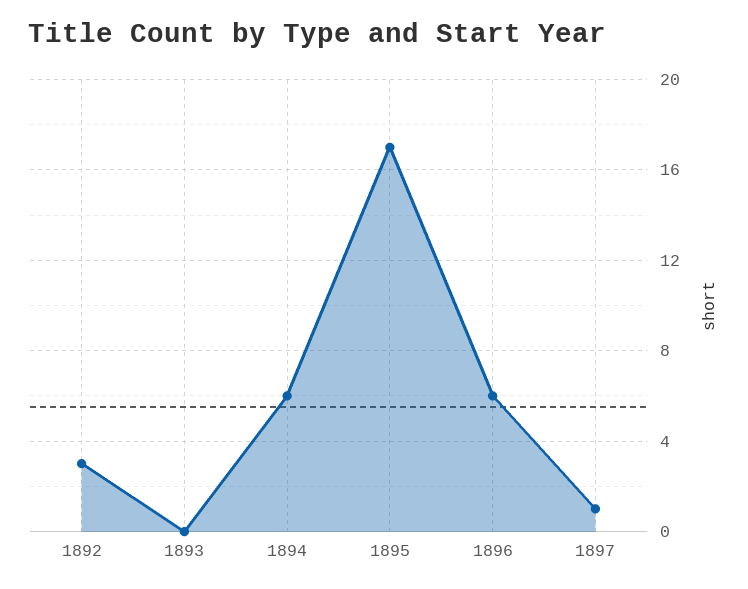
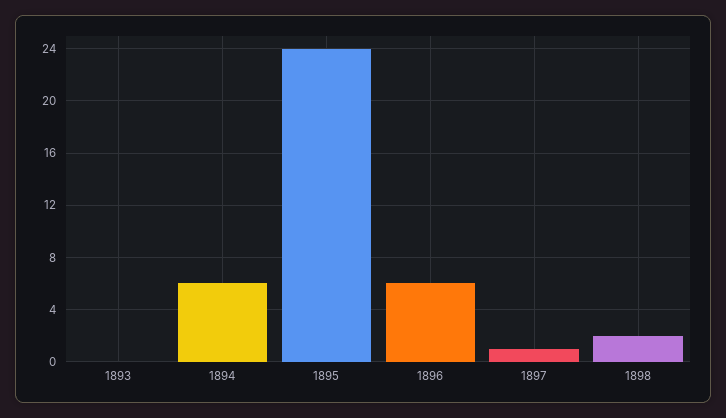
1892: 3 -> none
1895: 17 -> 24
1898: none -> 2

